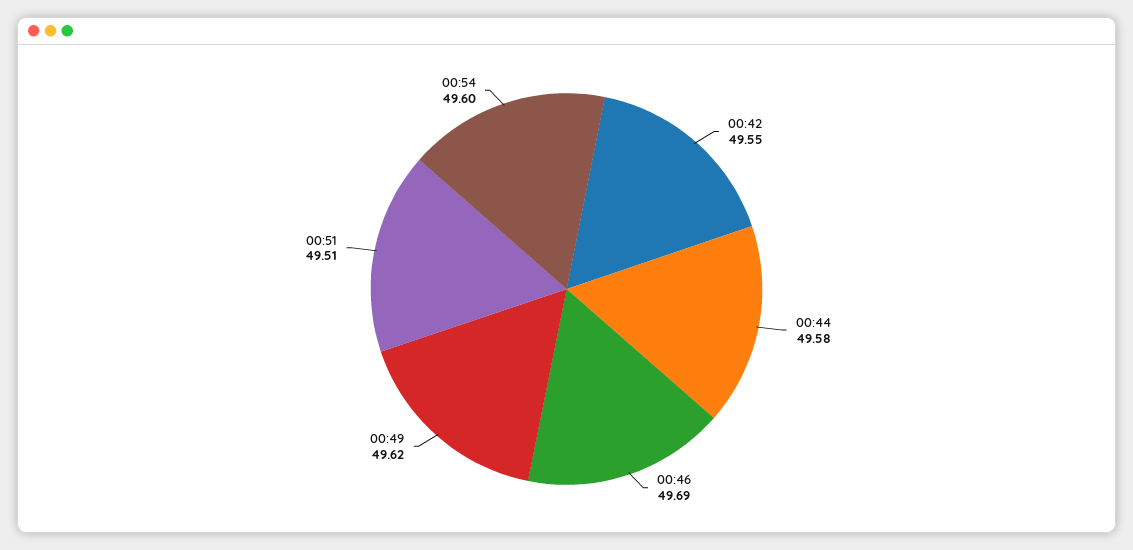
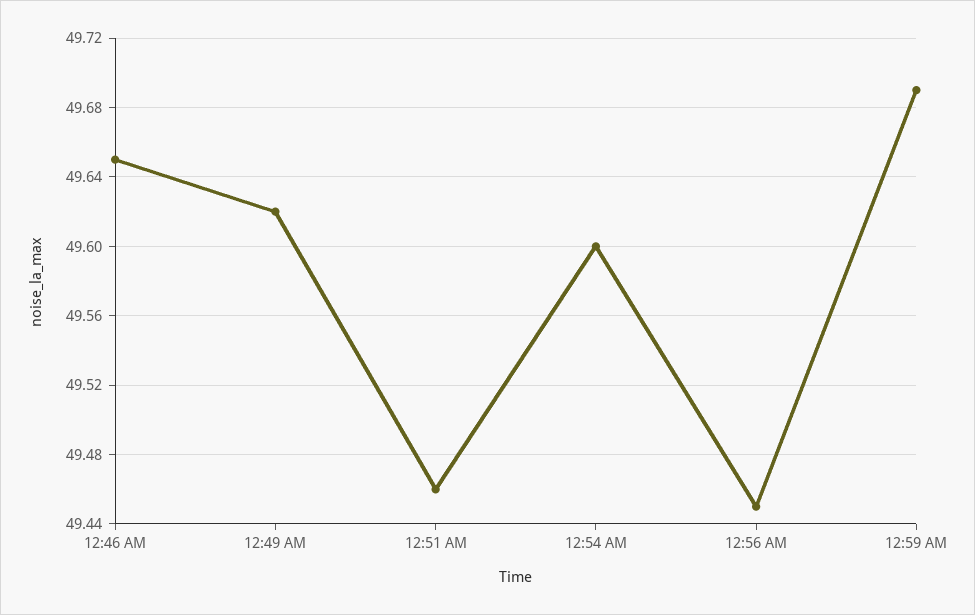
00:42: 49.55 -> none
00:44: 49.58 -> none
00:46: 49.69 -> 49.65
00:51: 49.51 -> 49.46
12:56 AM: none -> 49.45
12:59 AM: none -> 49.69

